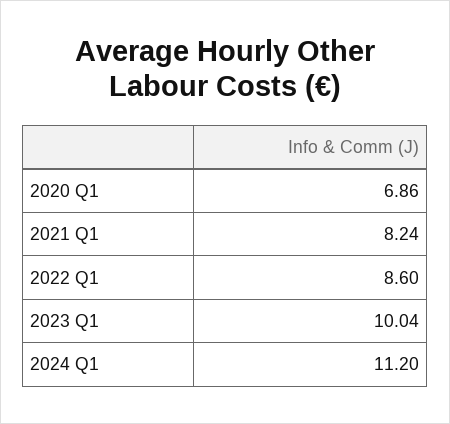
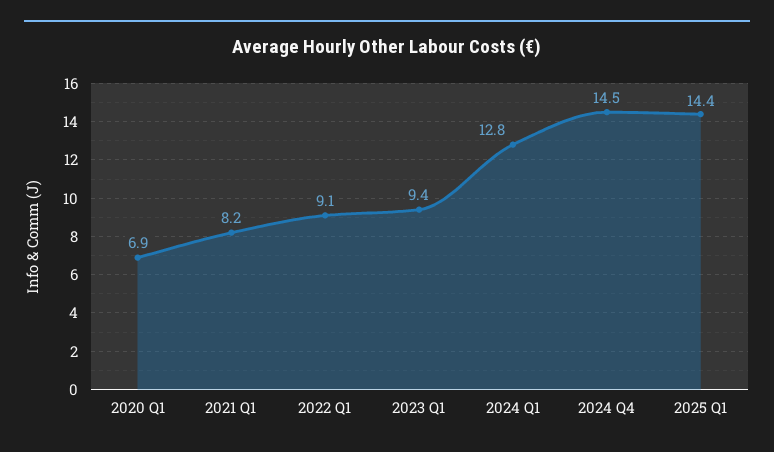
2022 Q1: 8.6 -> 9.1
2023 Q1: 10.04 -> 9.4
2024 Q1: 11.2 -> 12.8
2024 Q4: none -> 14.5
2025 Q1: none -> 14.4

